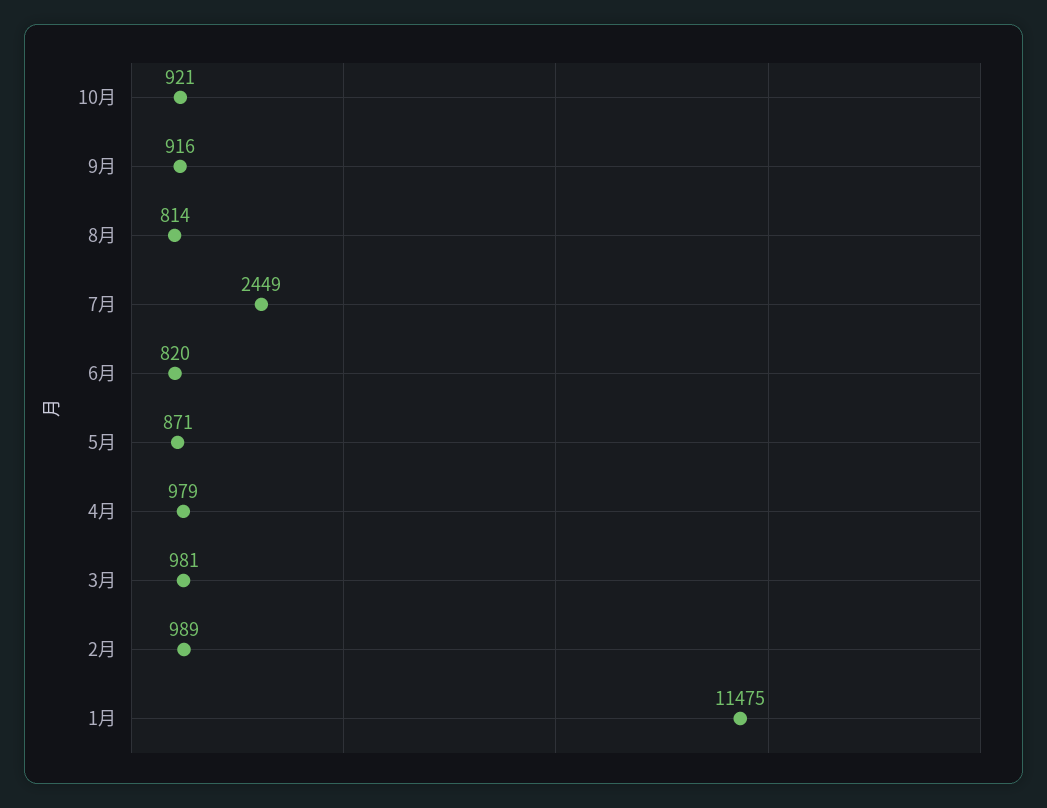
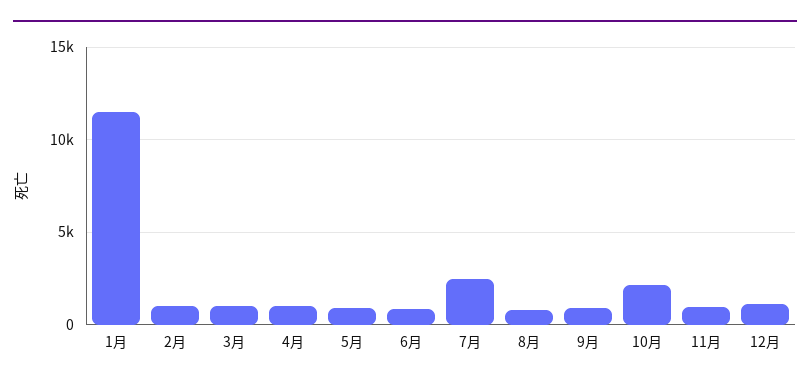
10月: 921 -> 2000
11月: none -> 1000
12月: none -> 1000

